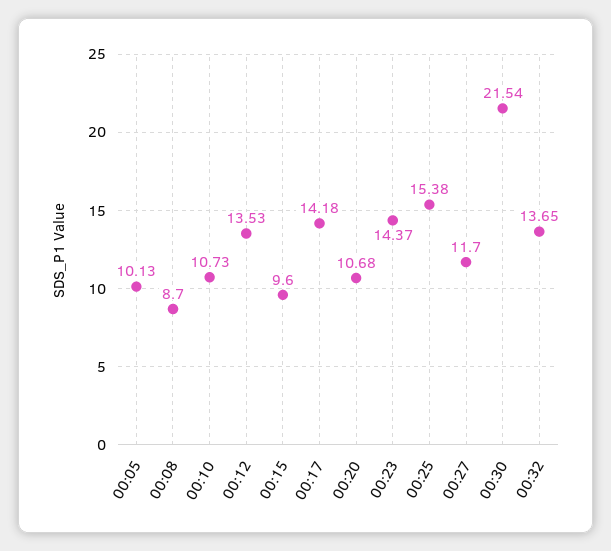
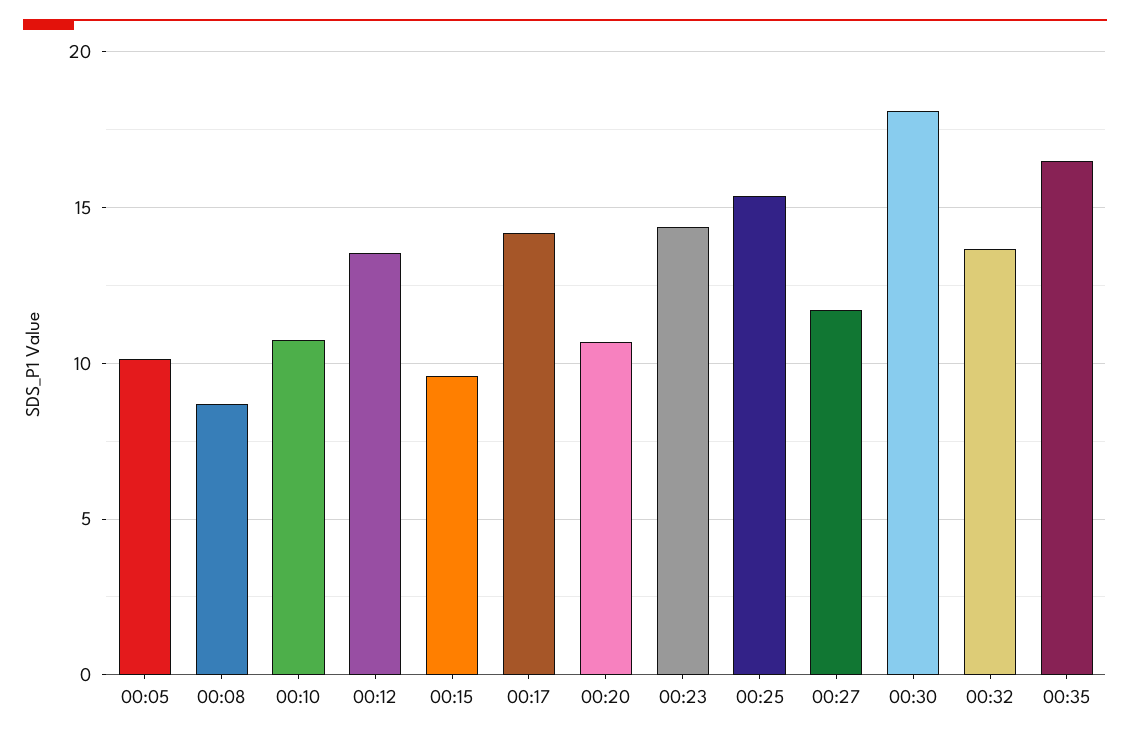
00:30: 21.54 -> 18
00:35: none -> 16.5

